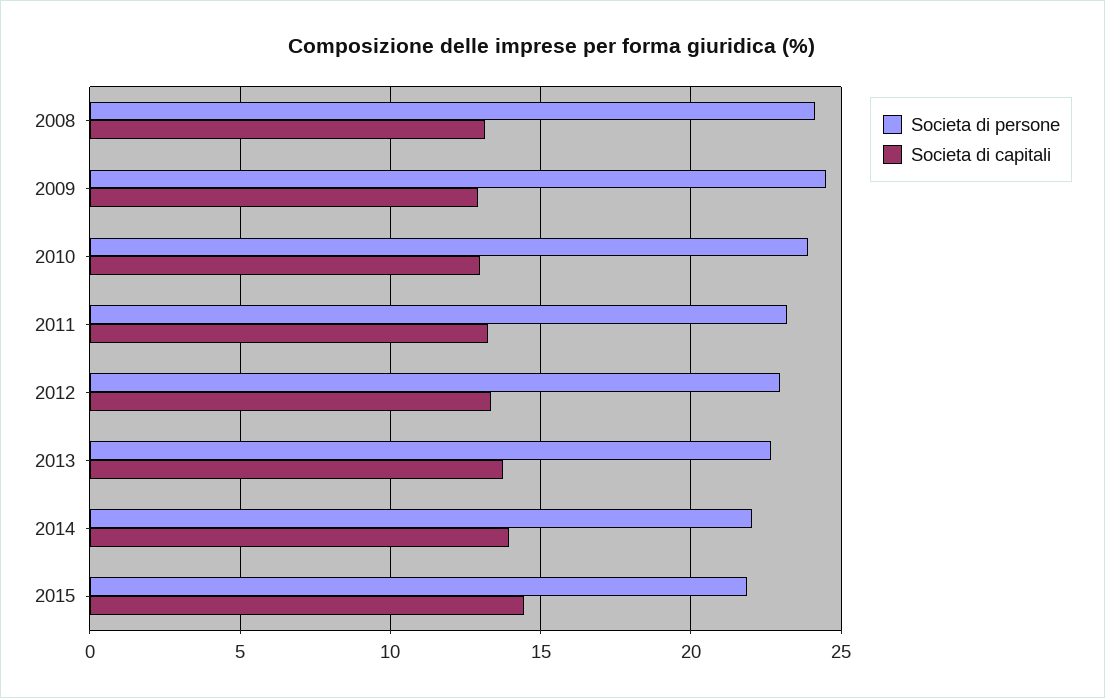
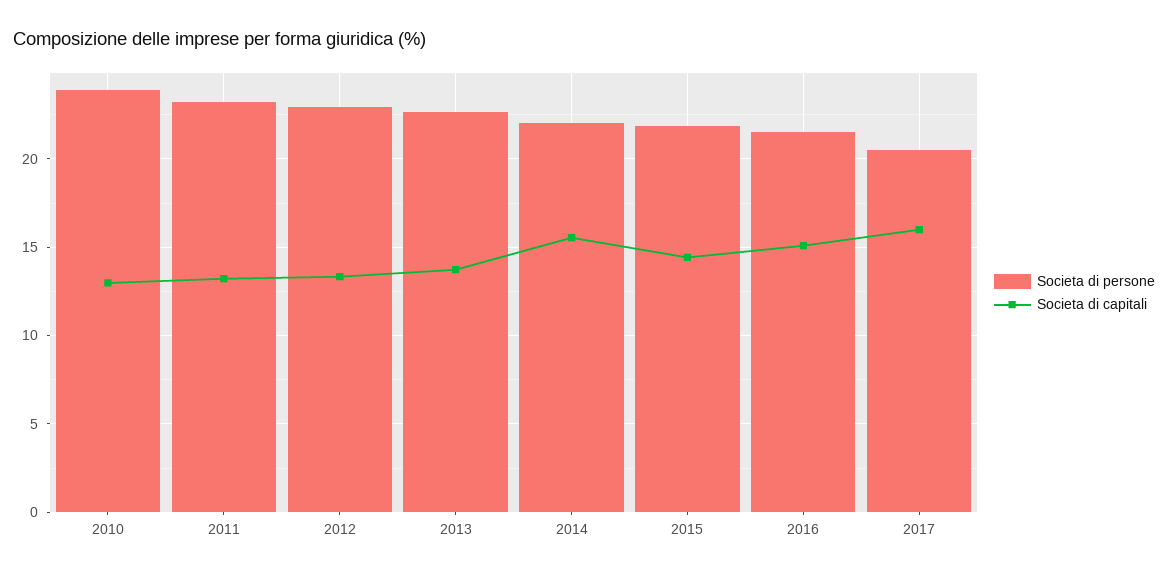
Societa di persone, 2008: 24 -> none
Societa di capitali, 2008: 13 -> none
Societa di persone, 2009: 24.5 -> none
Societa di capitali, 2009: 13 -> none
Societa di capitali, 2014: 14 -> 15.5
Societa di persone, 2016: none -> 21.5
Societa di capitali, 2016: none -> 15
Societa di persone, 2017: none -> 20.5
Societa di capitali, 2017: none -> 16

